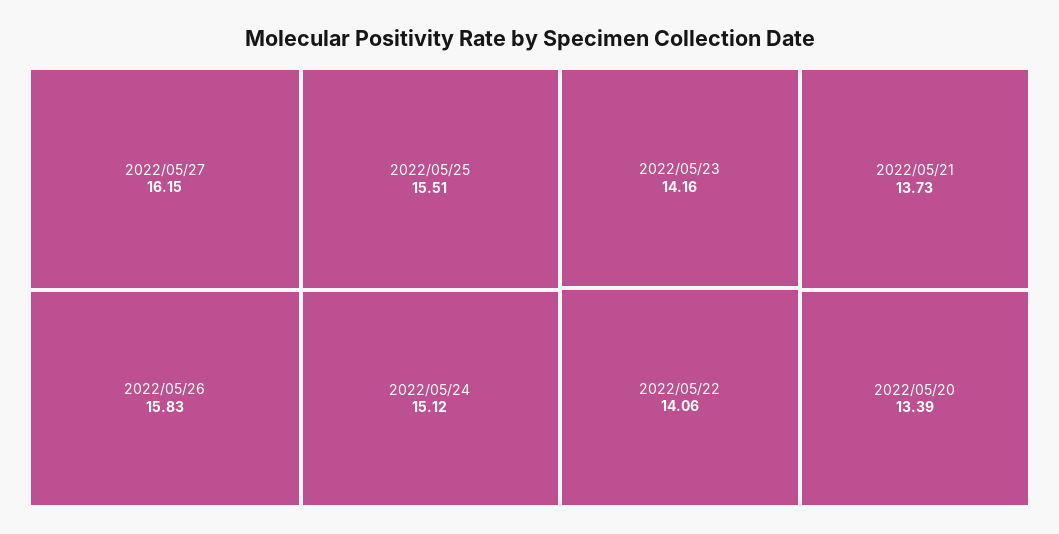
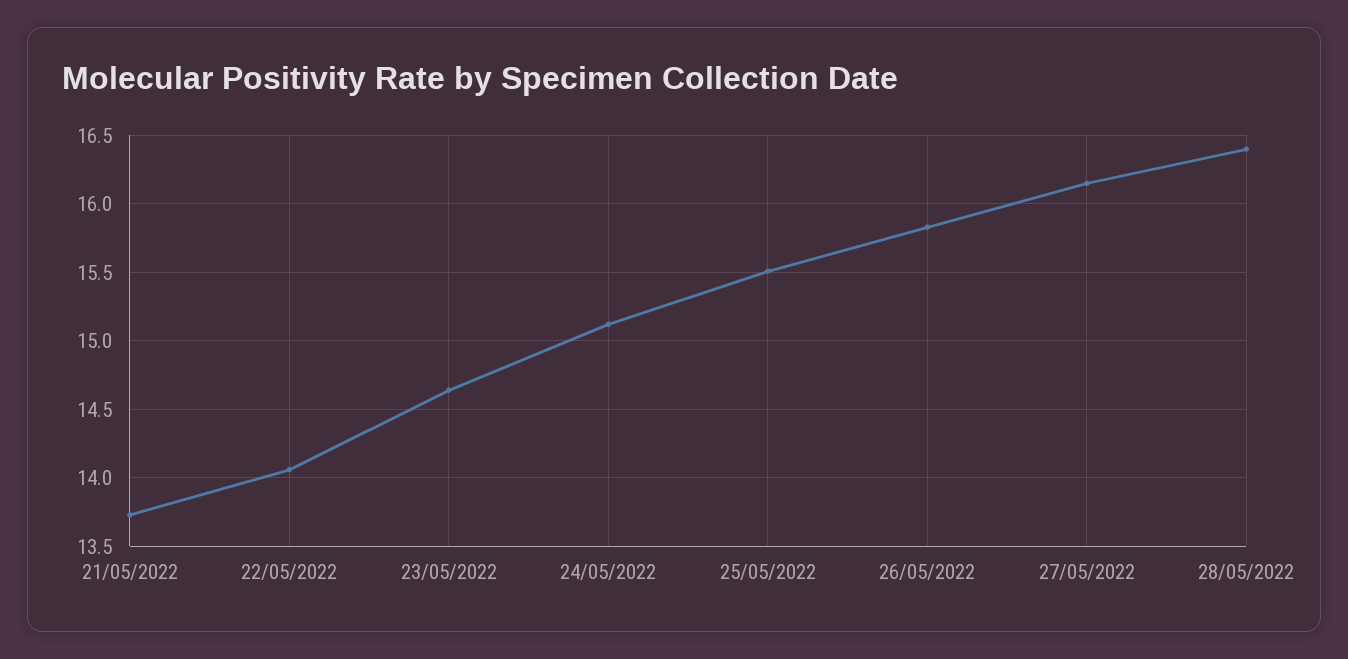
2022/05/23: 14.16 -> 14.65
2022/05/20: 13.39 -> none
28/05/2022: none -> 16.4

